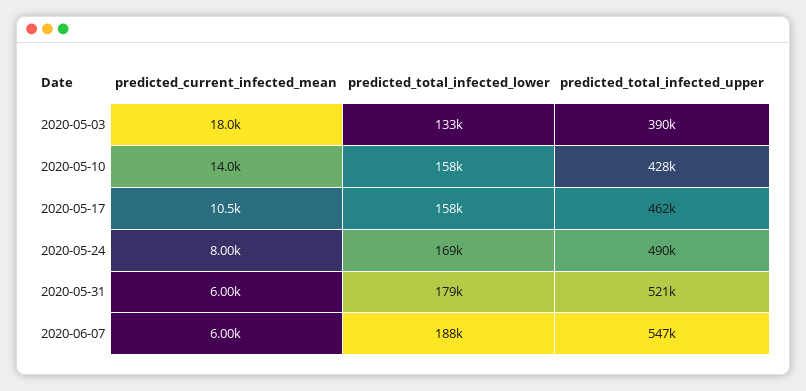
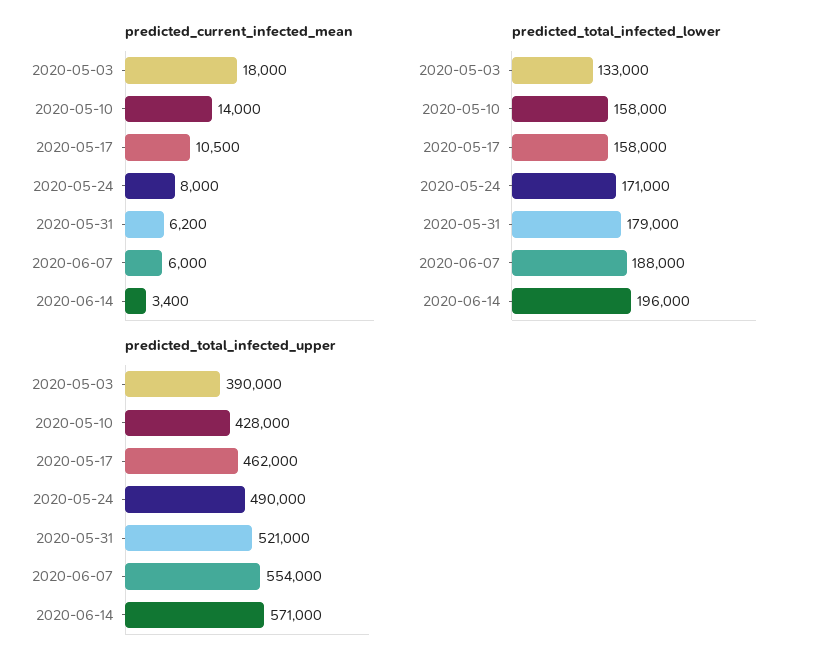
predicted_total_infected_lower, 2020-05-24: 169000 -> 171000
predicted_current_infected_mean, 2020-05-31: 6000 -> 6200
predicted_total_infected_upper, 2020-06-07: 547000 -> 554000
predicted_current_infected_mean, 2020-06-14: none -> 3400
predicted_total_infected_lower, 2020-06-14: none -> 196000
predicted_total_infected_upper, 2020-06-14: none -> 571000

